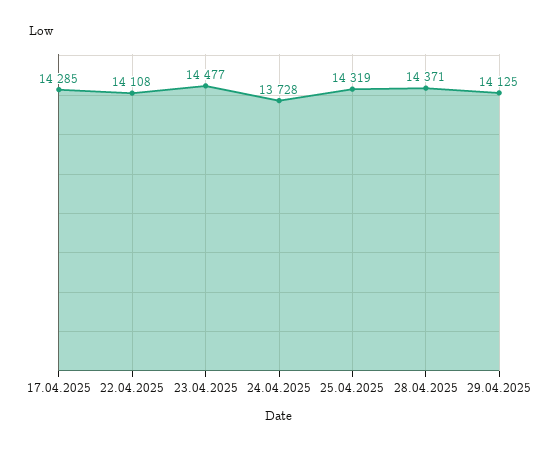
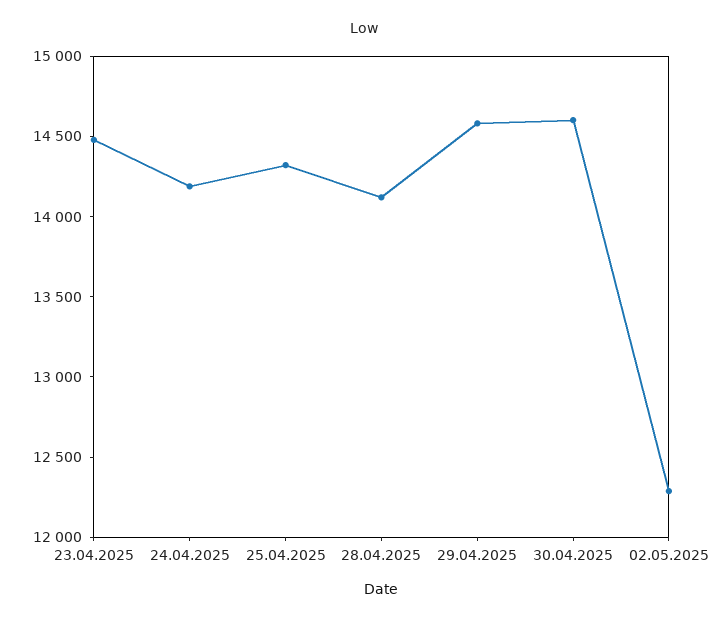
17.04.2025: 14285 -> none
22.04.2025: 14108 -> none
24.04.2025: 13728 -> 14200
28.04.2025: 14371 -> 14100
29.04.2025: 14125 -> 14600
30.04.2025: none -> 14600
02.05.2025: none -> 12300

